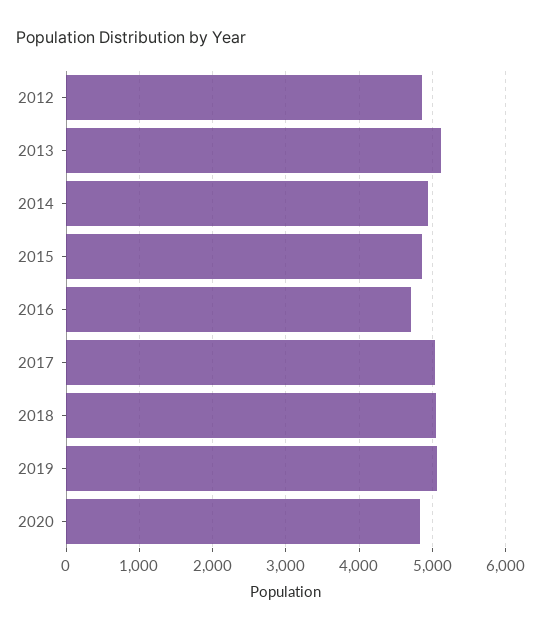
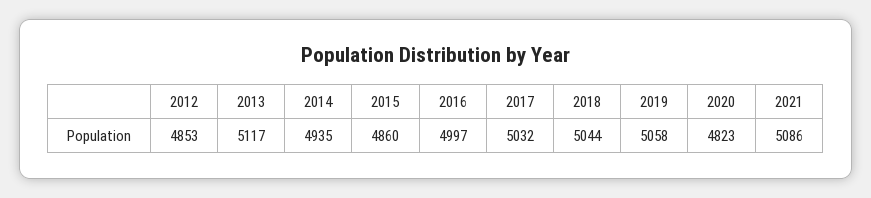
2016: 4700 -> 4997
2021: none -> 5086

